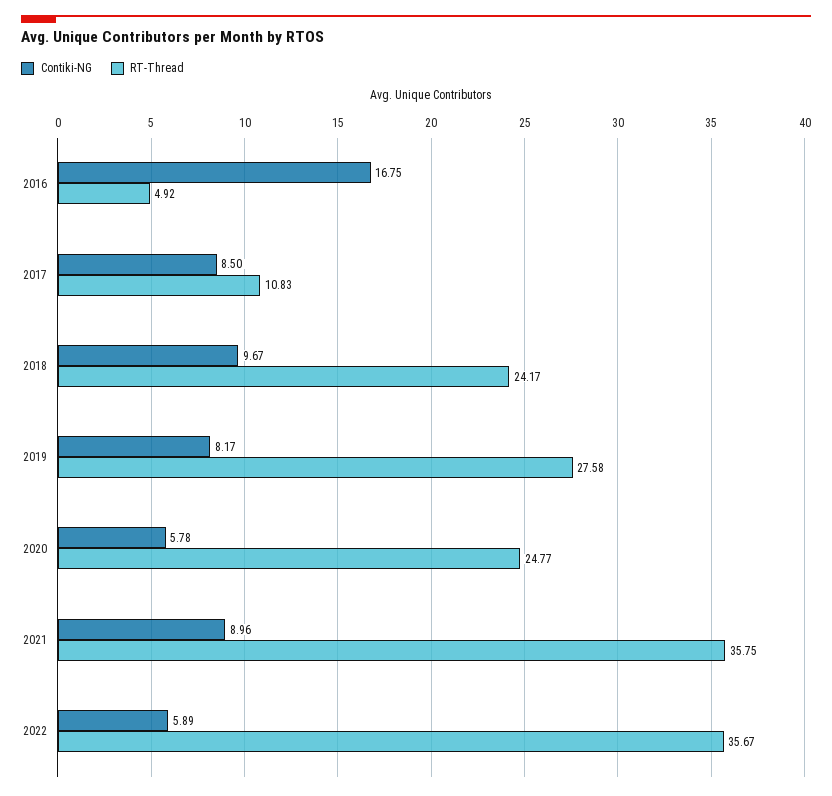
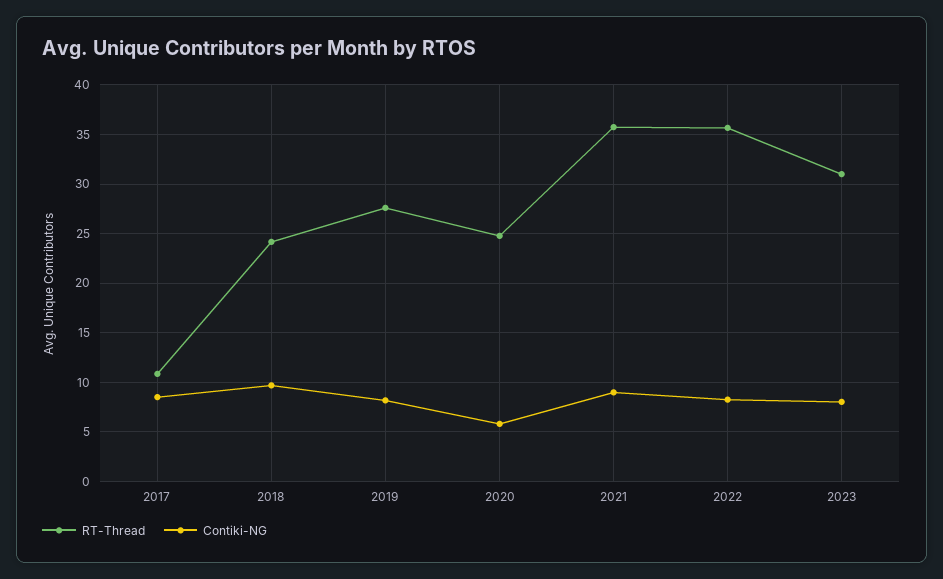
Contiki-NG, 2016: 16.75 -> none
RT-Thread, 2016: 4.92 -> none
Contiki-NG, 2022: 5.89 -> 8
RT-Thread, 2023: none -> 31
Contiki-NG, 2023: none -> 8

